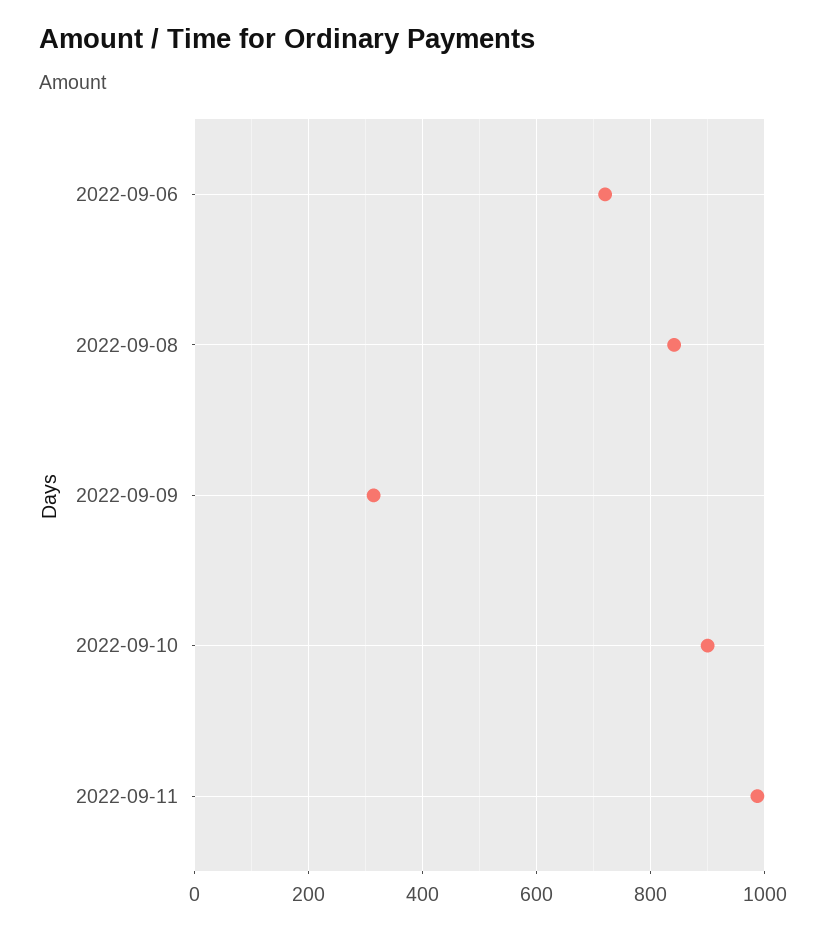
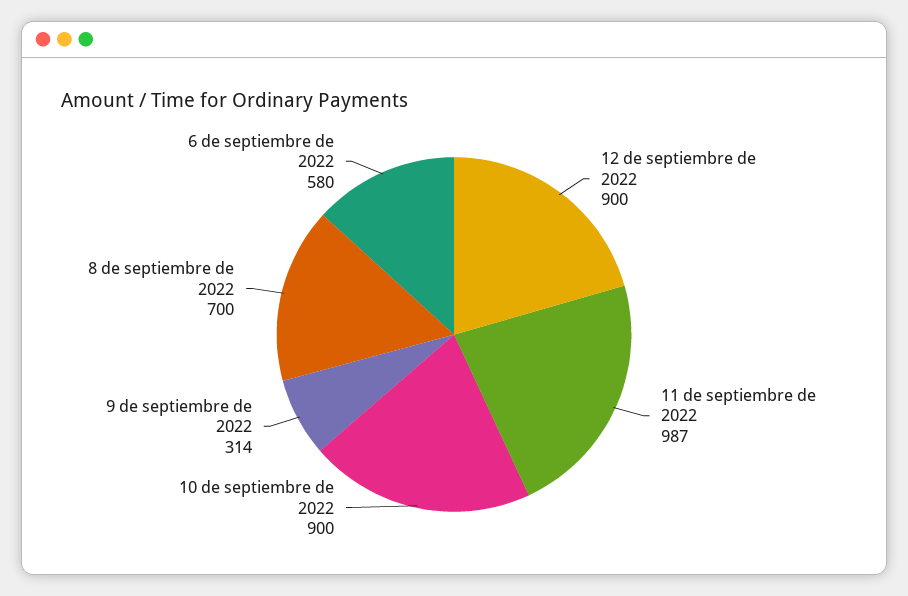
2022-09-06: 720 -> 580
2022-09-08: 840 -> 700
12 de septiembre de 2022: none -> 900

